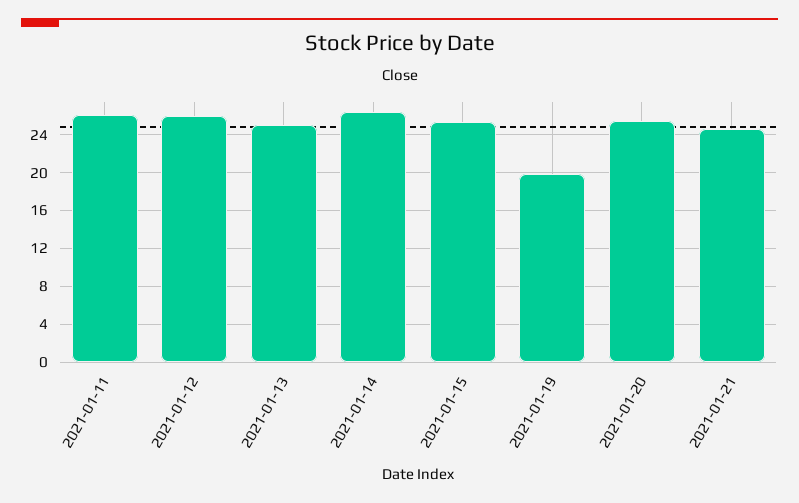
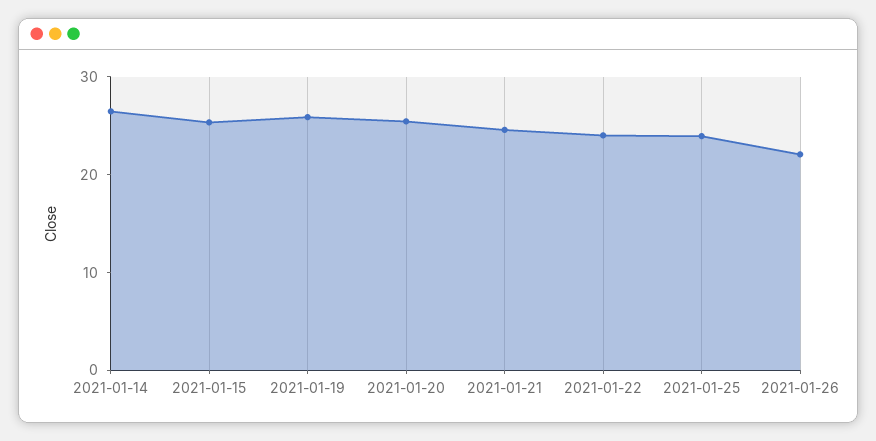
2021-01-11: 26 -> none
2021-01-12: 26 -> none
2021-01-13: 25 -> none
2021-01-19: 20 -> 26
2021-01-22: none -> 24
2021-01-25: none -> 24
2021-01-26: none -> 22

